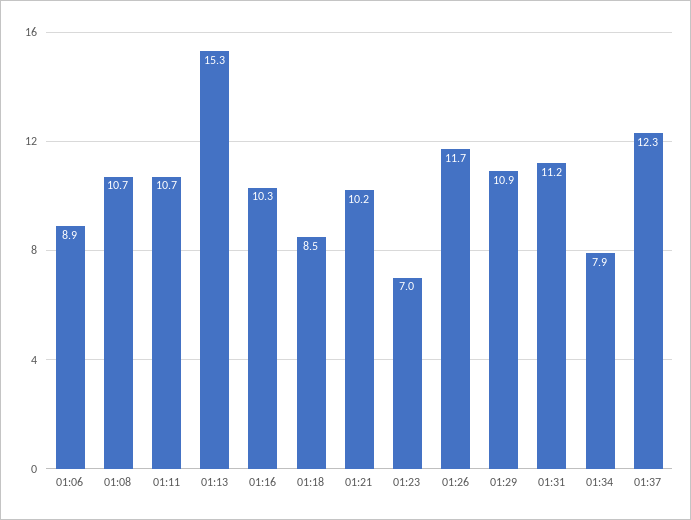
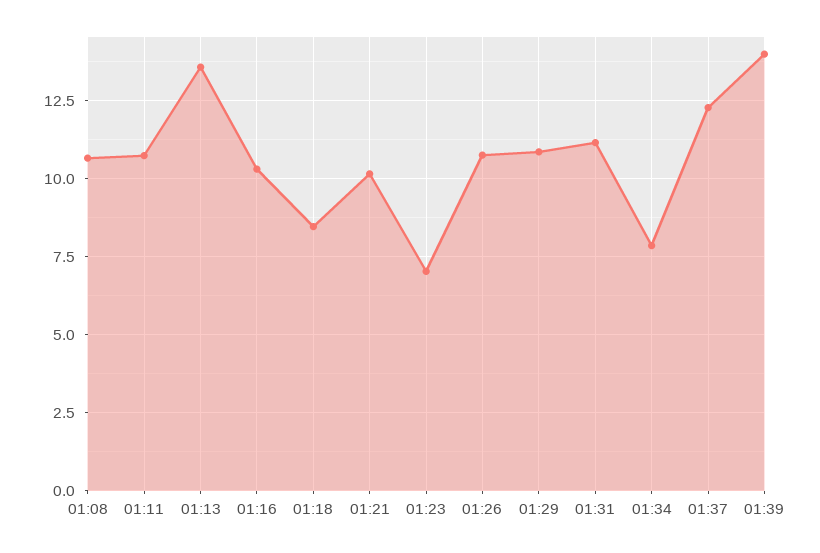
01:06: 8.9 -> none
01:13: 15.3 -> 13.5
01:26: 11.7 -> 10.75
01:39: none -> 14

